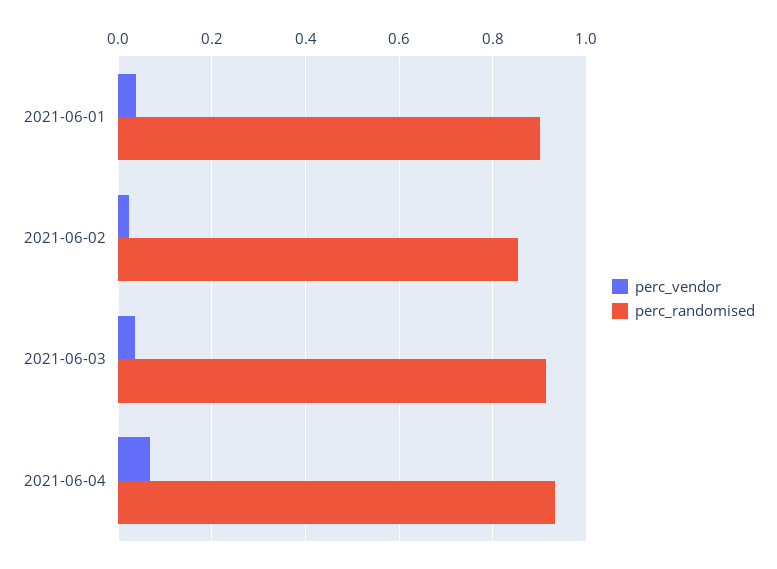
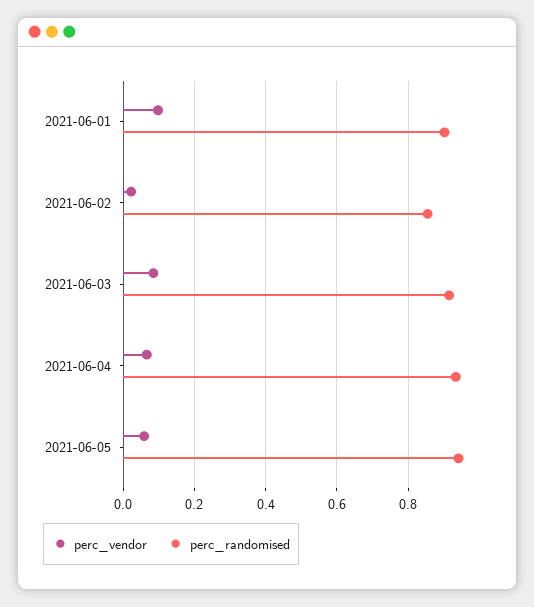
perc_vendor, 2021-06-01: 0.04 -> 0.1
perc_vendor, 2021-06-03: 0.04 -> 0.08
perc_vendor, 2021-06-05: none -> 0.06
perc_randomised, 2021-06-05: none -> 0.94

